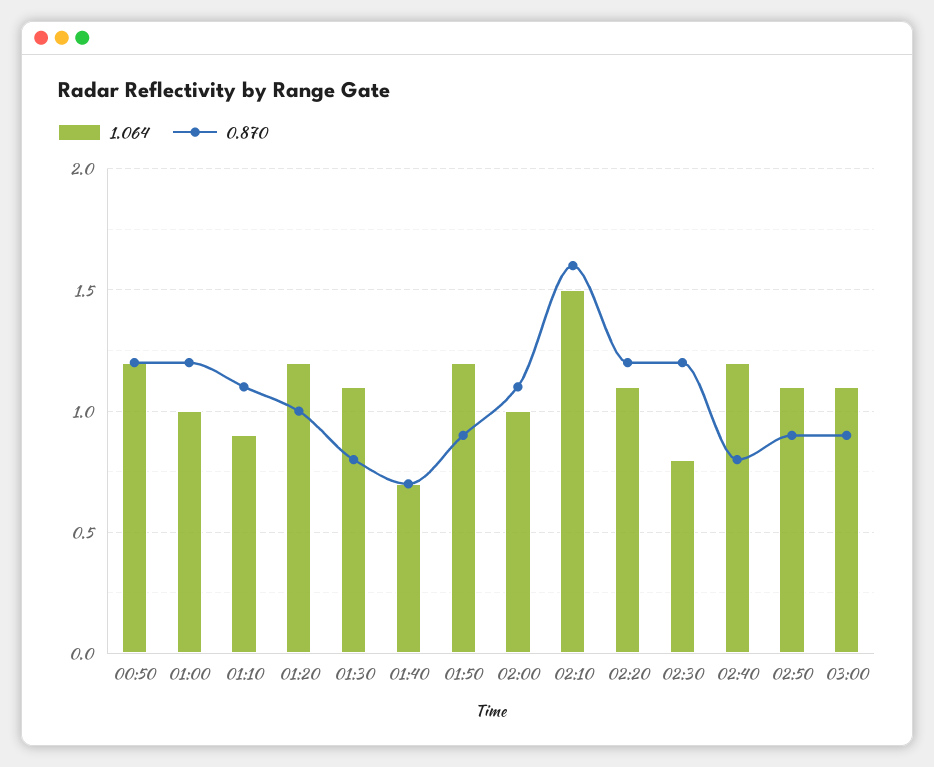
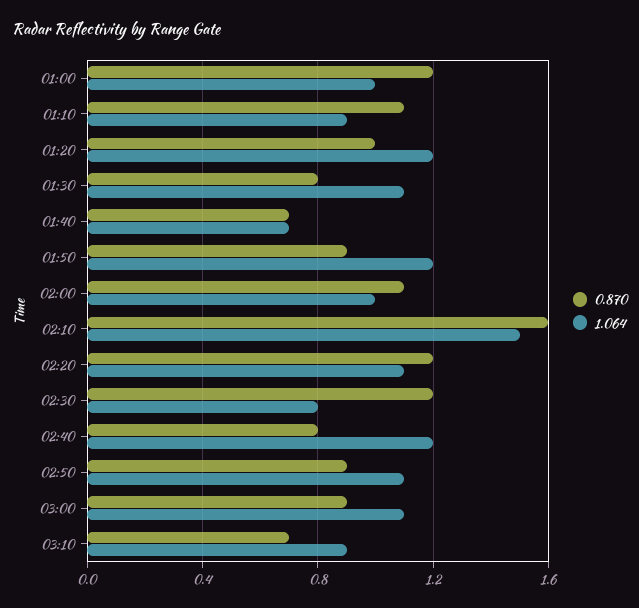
1.064, 00:50: 1.2 -> none
0.870, 00:50: 1.2 -> none
0.870, 03:10: none -> 0.7
1.064, 03:10: none -> 0.9

